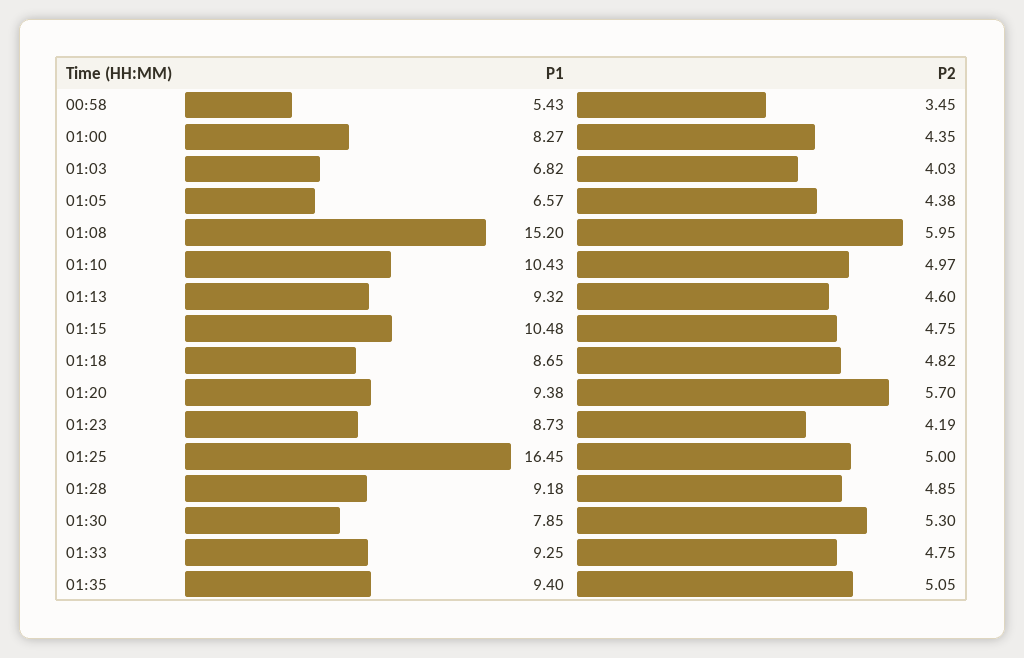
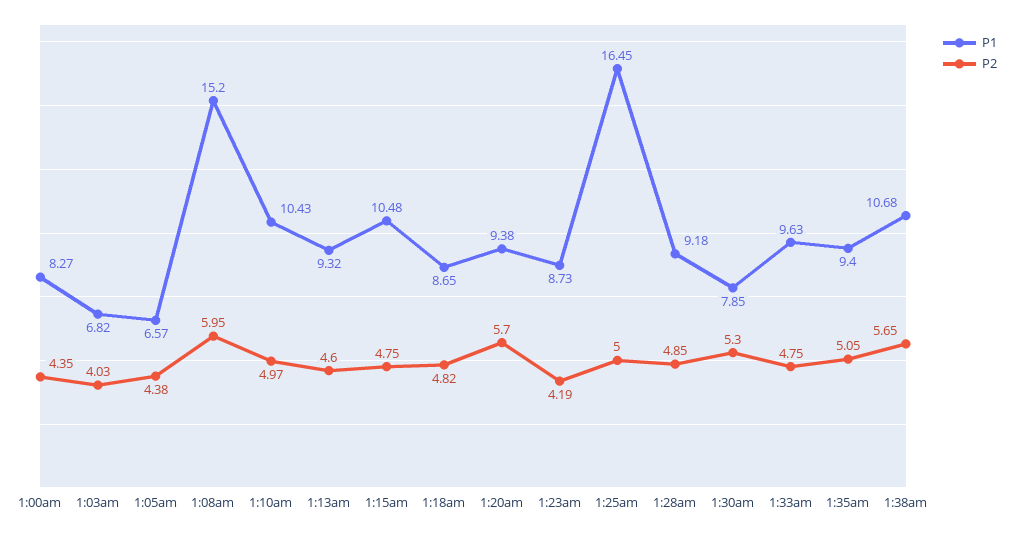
P1, 00:58: 5.43 -> none
P2, 00:58: 3.45 -> none
P1, 01:33: 9.25 -> 9.63
P1, 1:38am: none -> 10.68
P2, 1:38am: none -> 5.65

